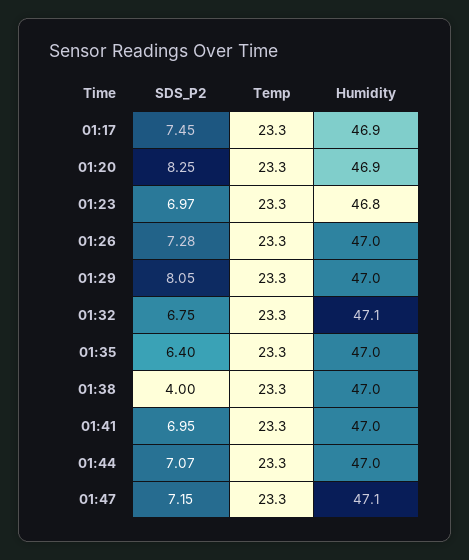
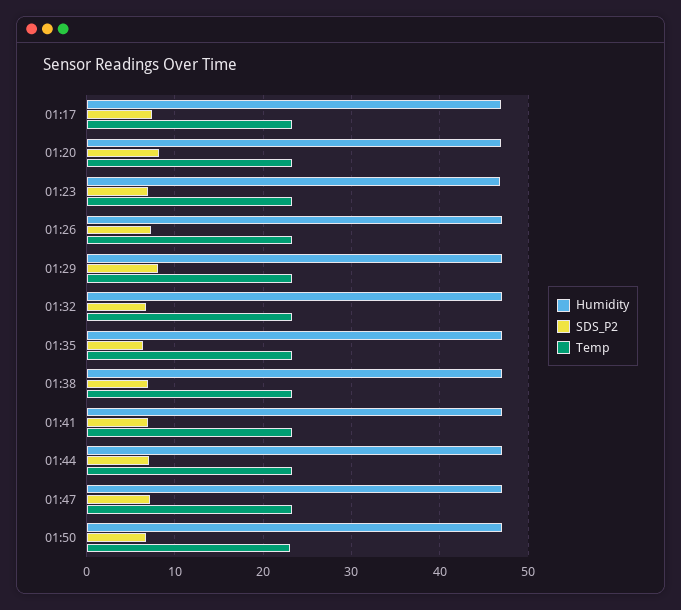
SDS_P2, 01:38: 4 -> 7
Humidity, 01:50: none -> 47
SDS_P2, 01:50: none -> 7
Temp, 01:50: none -> 23

